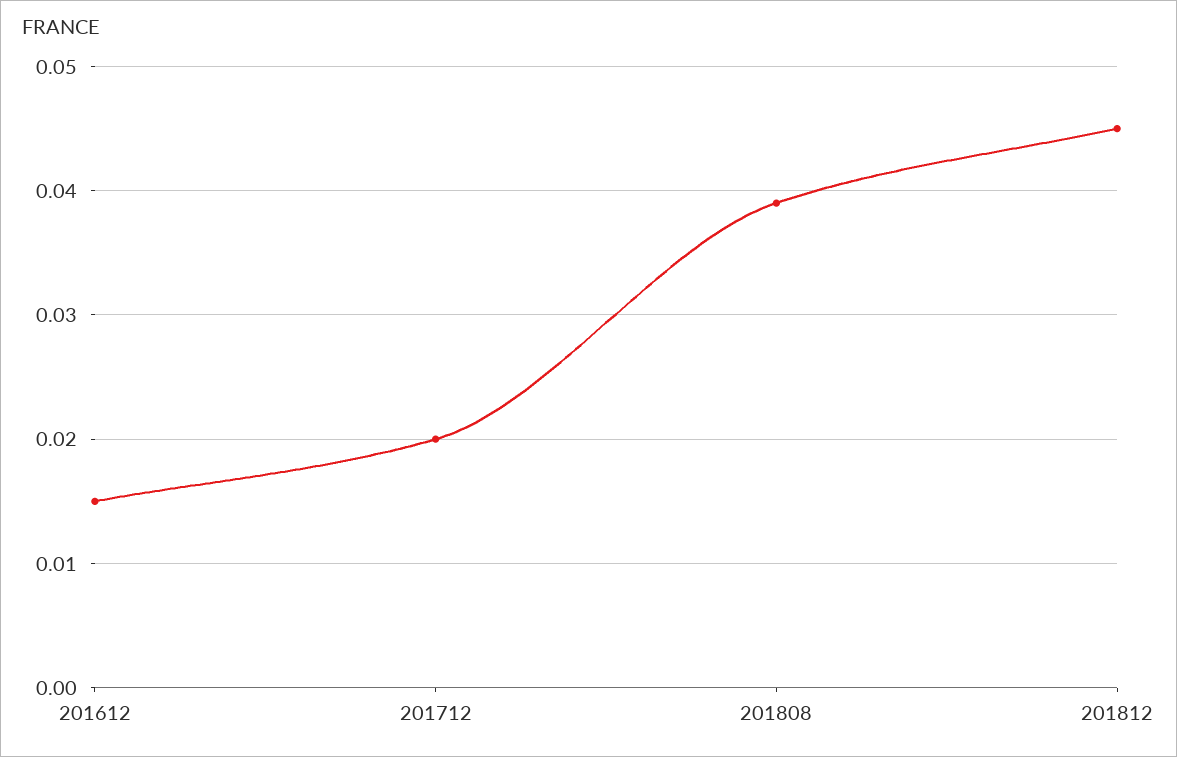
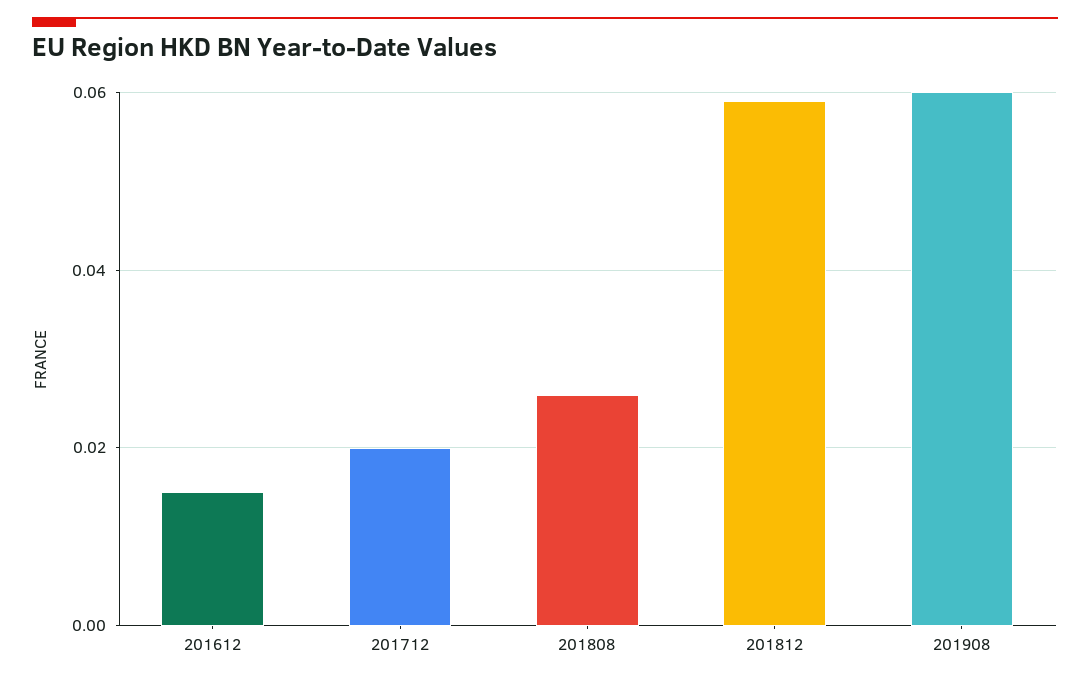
201808: 0.039 -> 0.025
201812: 0.045 -> 0.06
201908: none -> 0.06

